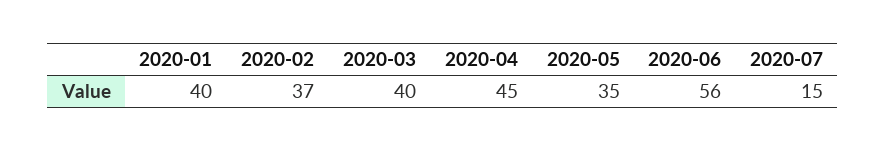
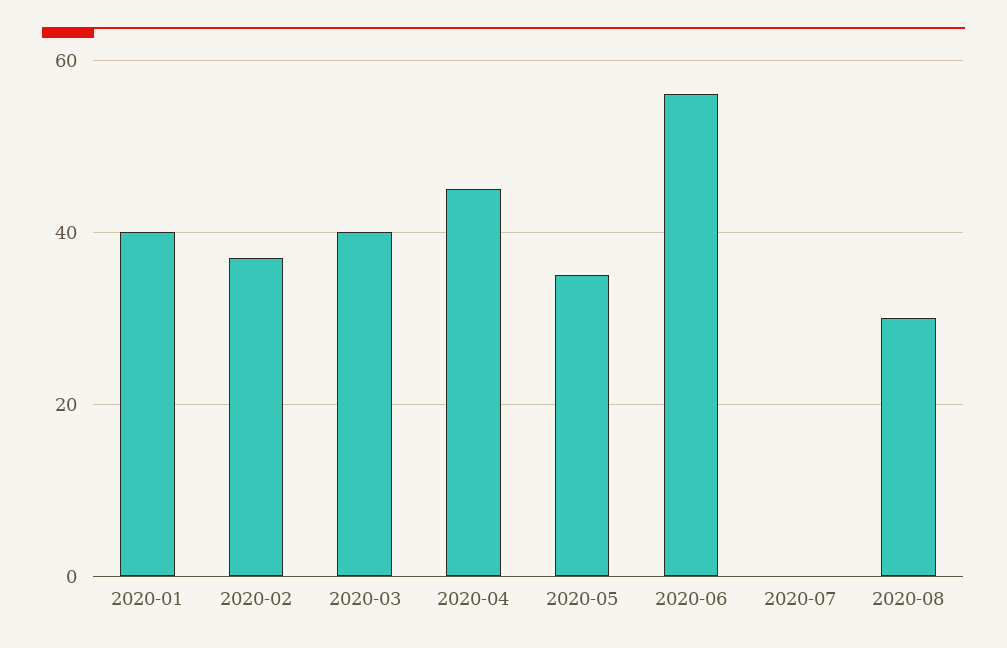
2020-07: 15 -> 0
2020-08: none -> 30

